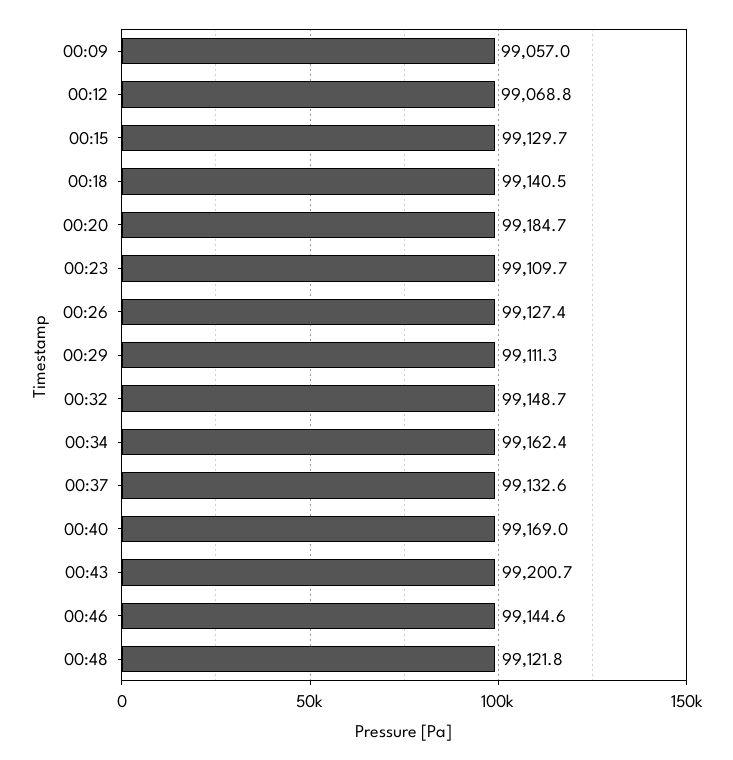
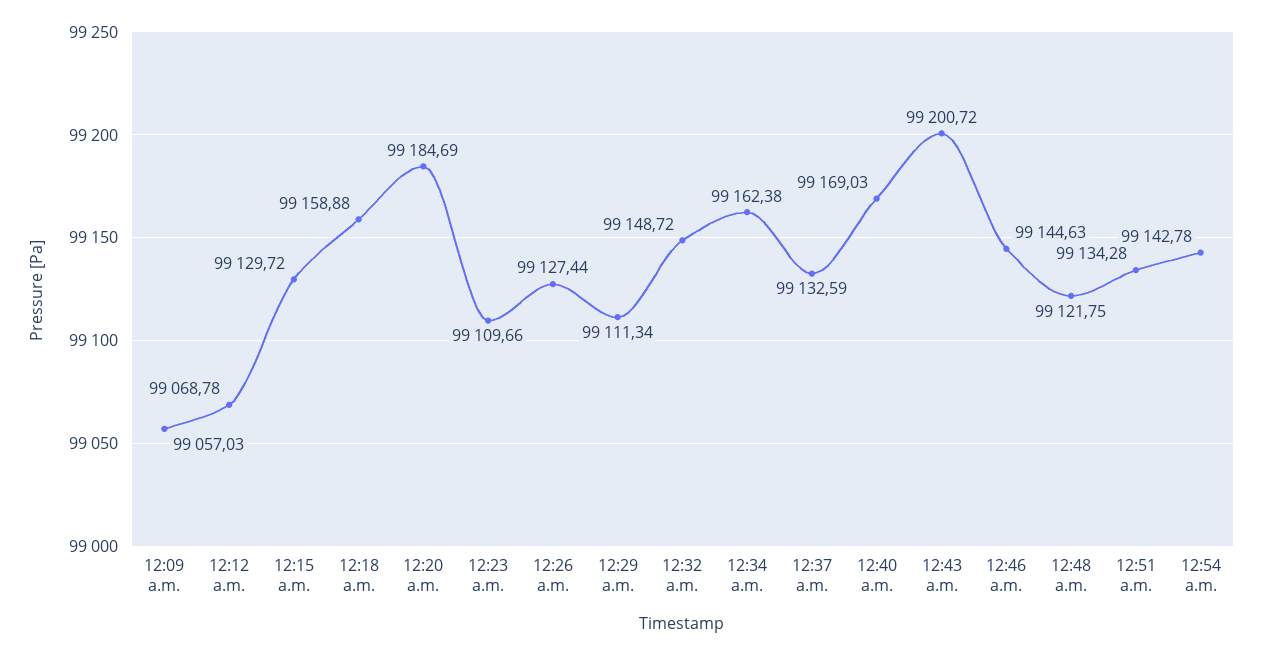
00:18: 99140.5 -> 99158.88
12:51 a.m.: none -> 99134.28
12:54 a.m.: none -> 99142.78

